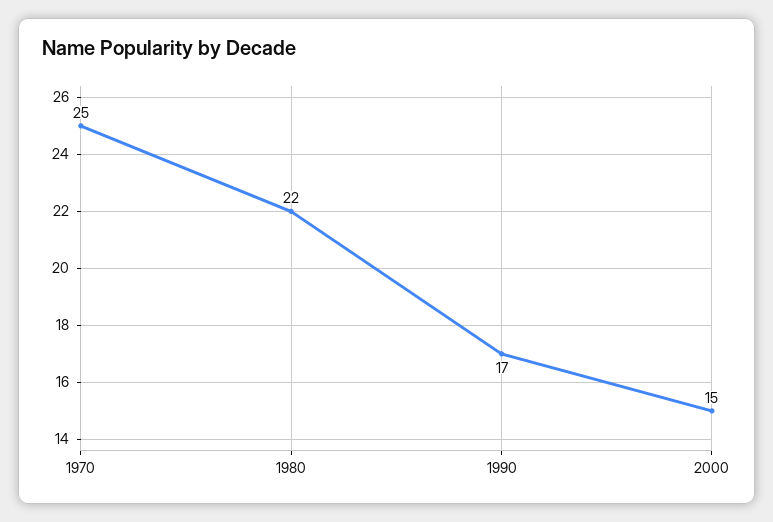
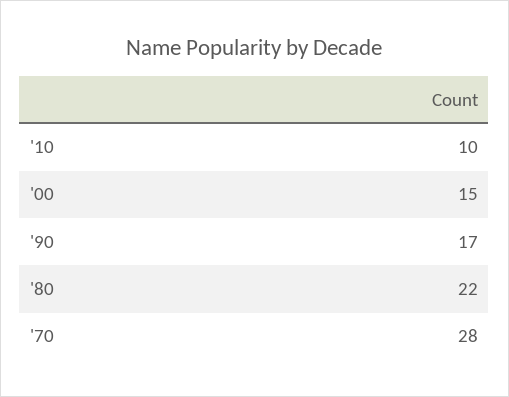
1970: 25 -> 28
'10: none -> 10

